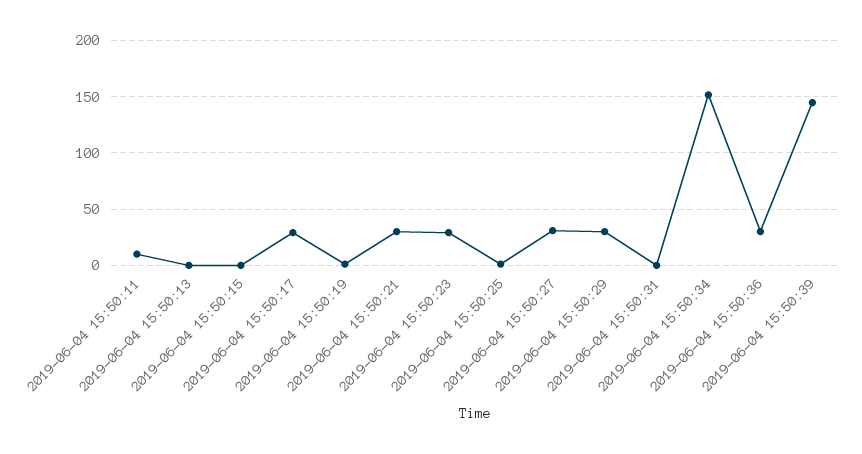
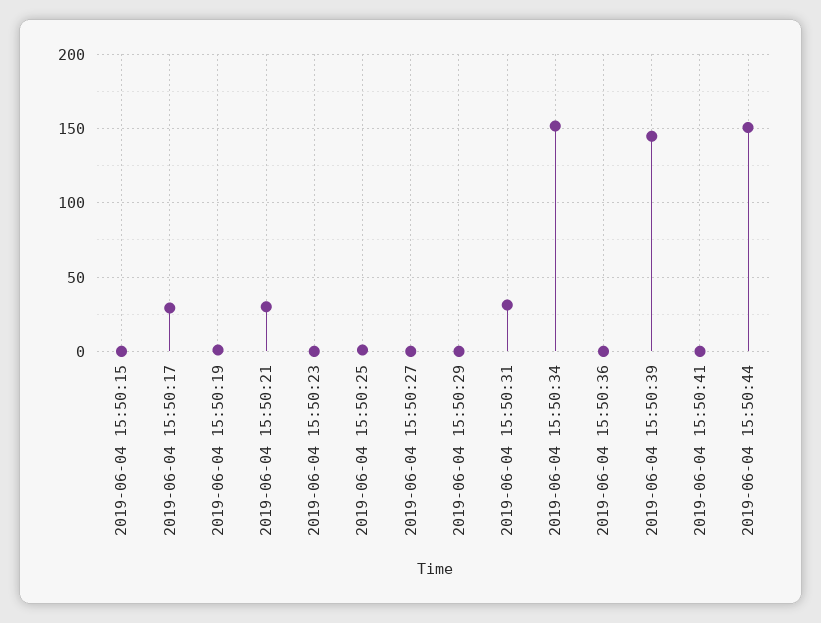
2019-06-04 15:50:11: 10 -> none
2019-06-04 15:50:13: 0 -> none
2019-06-04 15:50:23: 30 -> 0
2019-06-04 15:50:27: 30 -> 0
2019-06-04 15:50:29: 30 -> 0
2019-06-04 15:50:31: 0 -> 30
2019-06-04 15:50:36: 30 -> 0
2019-06-04 15:50:41: none -> 0
2019-06-04 15:50:44: none -> 150

